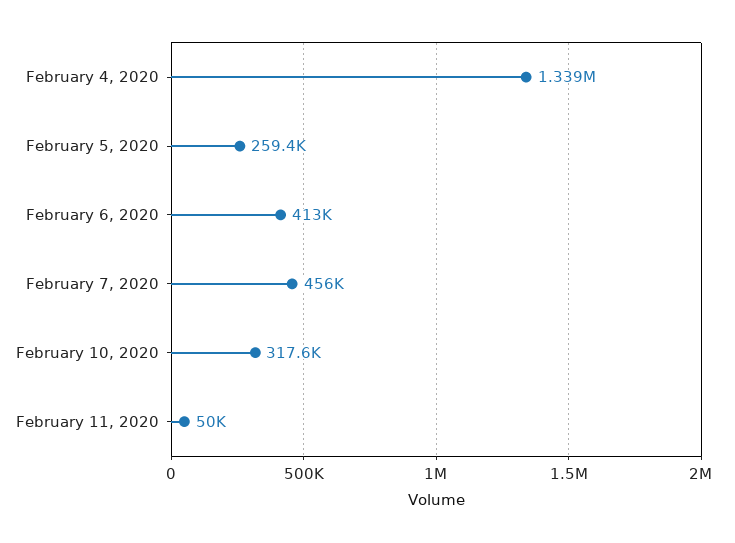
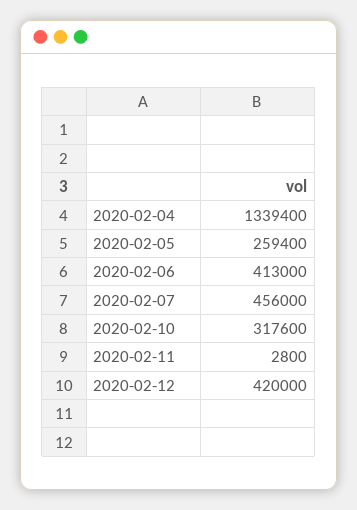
February 11, 2020: 50000 -> 2800
2020-02-12: none -> 420000

